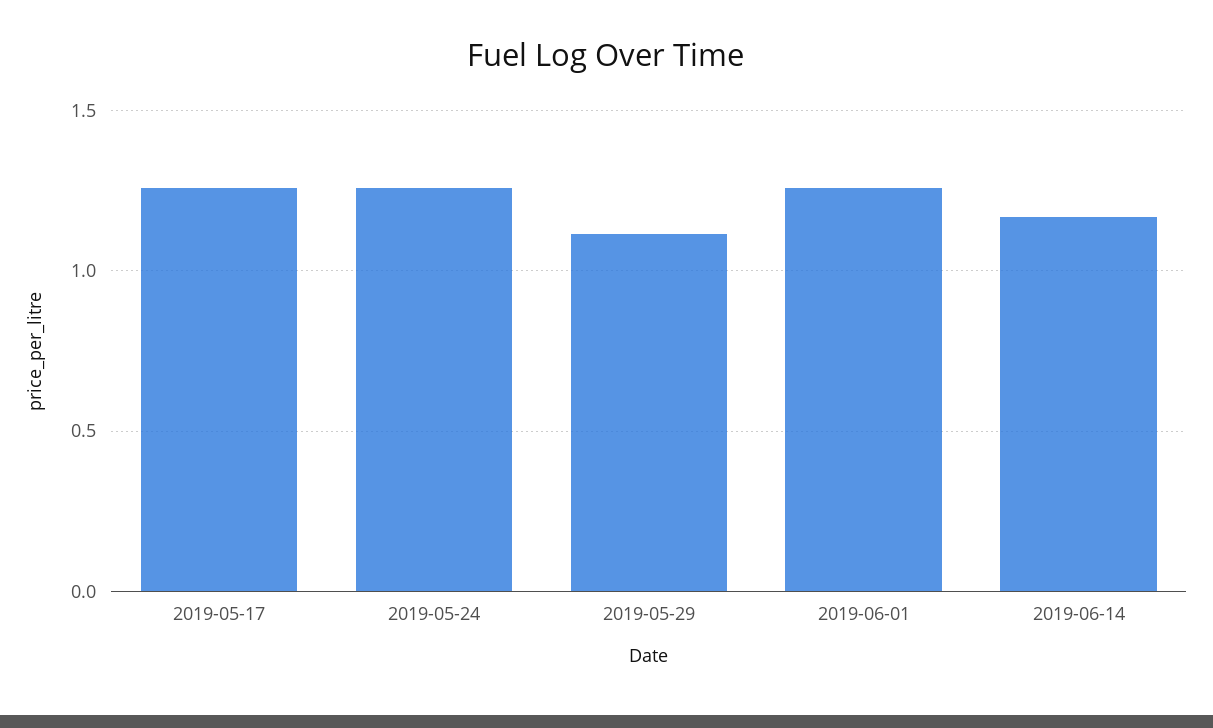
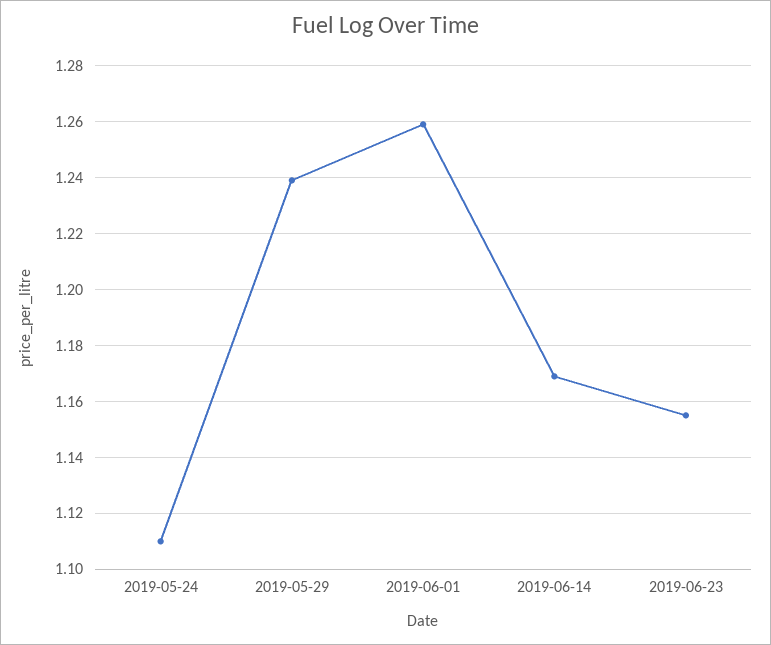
2019-05-17: 1.25 -> none
2019-05-24: 1.25 -> 1.11
2019-05-29: 1.1 -> 1.24
2019-06-23: none -> 1.155

